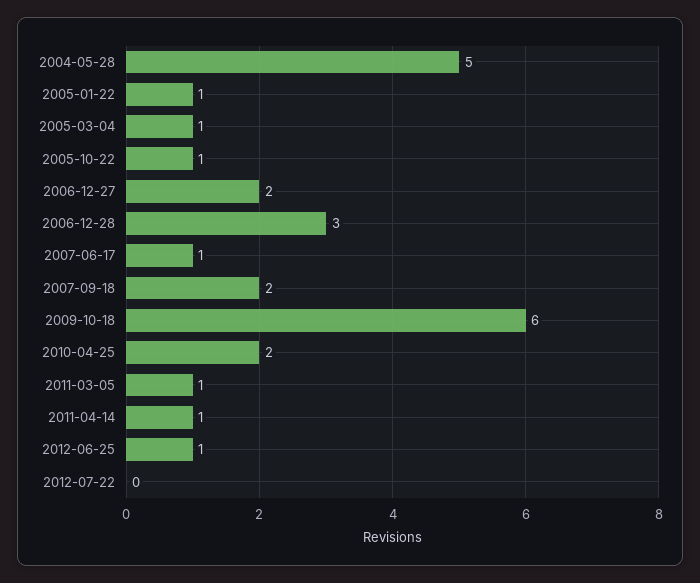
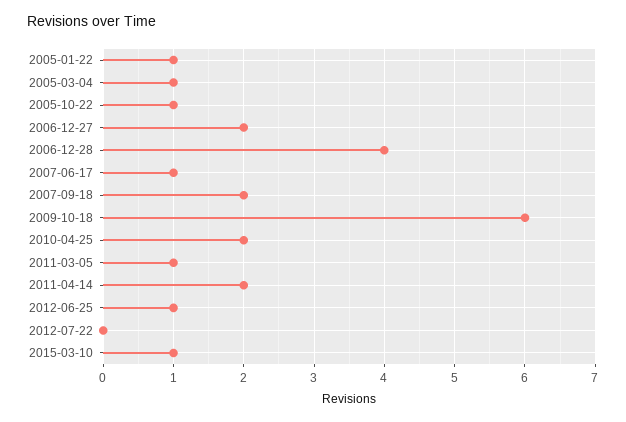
2004-05-28: 5 -> none
2006-12-28: 3 -> 4
2011-04-14: 1 -> 2
2015-03-10: none -> 1

